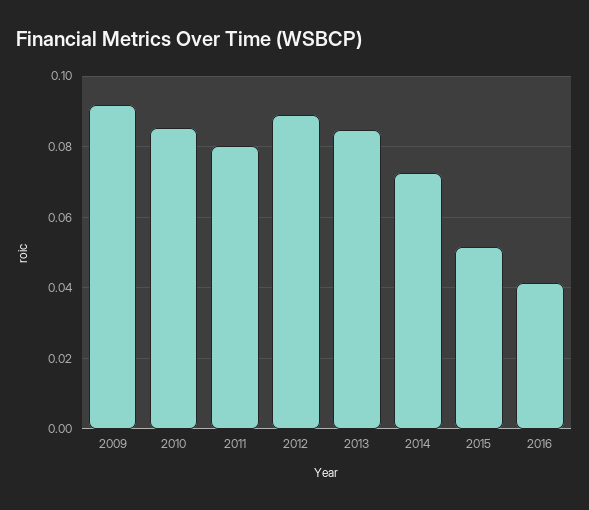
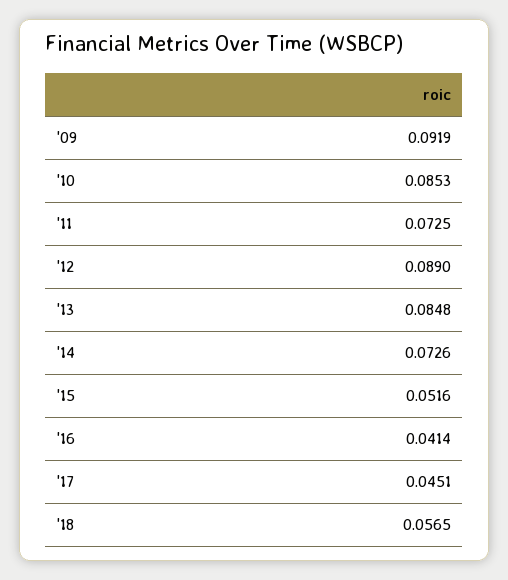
2011: 0.08 -> 0.0725
'17: none -> 0.0451
'18: none -> 0.0565

